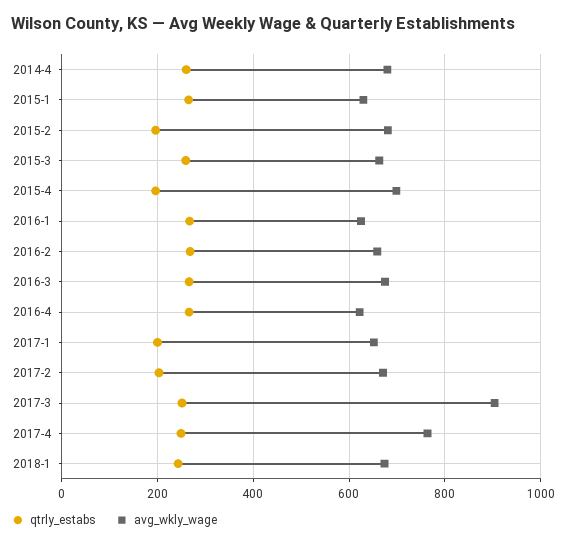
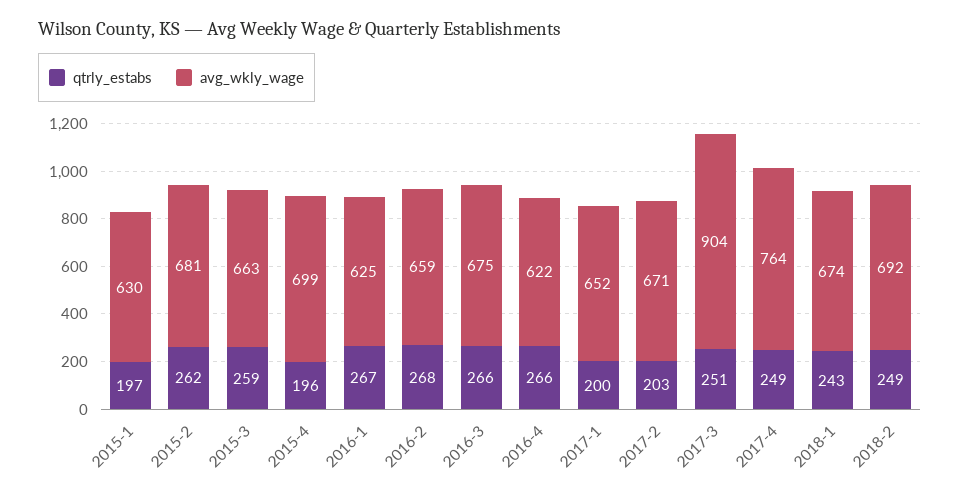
qtrly_estabs, 2014-4: 260 -> none
avg_wkly_wage, 2014-4: 680 -> none
qtrly_estabs, 2015-1: 260 -> 197
qtrly_estabs, 2015-2: 200 -> 262
qtrly_estabs, 2018-2: none -> 249
avg_wkly_wage, 2018-2: none -> 692

